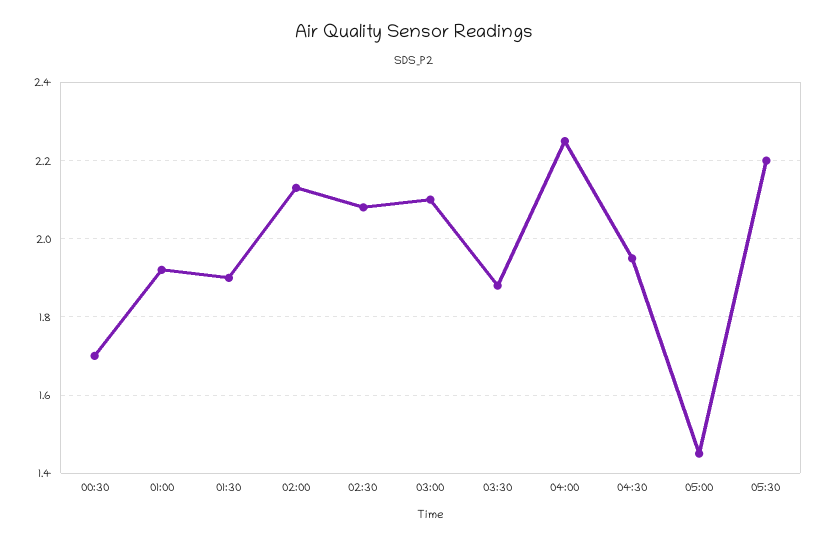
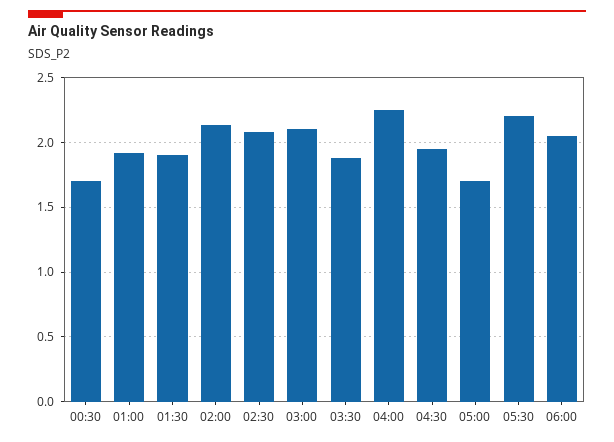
05:00: 1.45 -> 1.7
06:00: none -> 2.05

